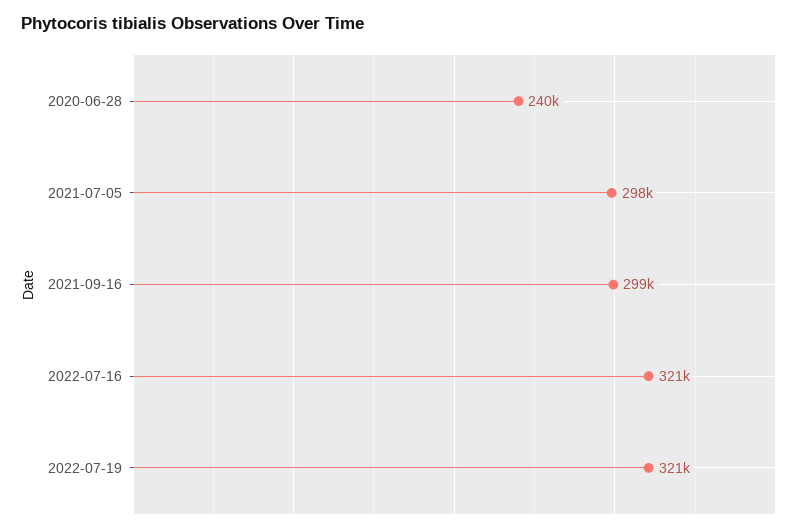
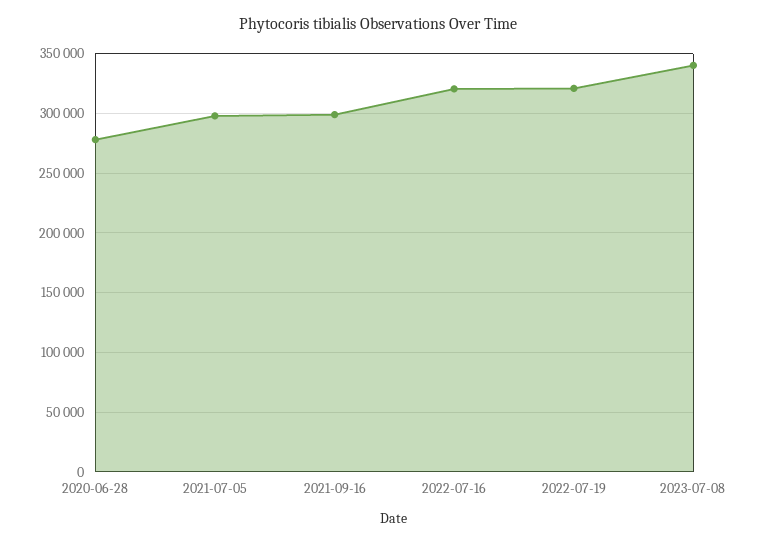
2020-06-28: 240000 -> 280000
2023-07-08: none -> 340000

